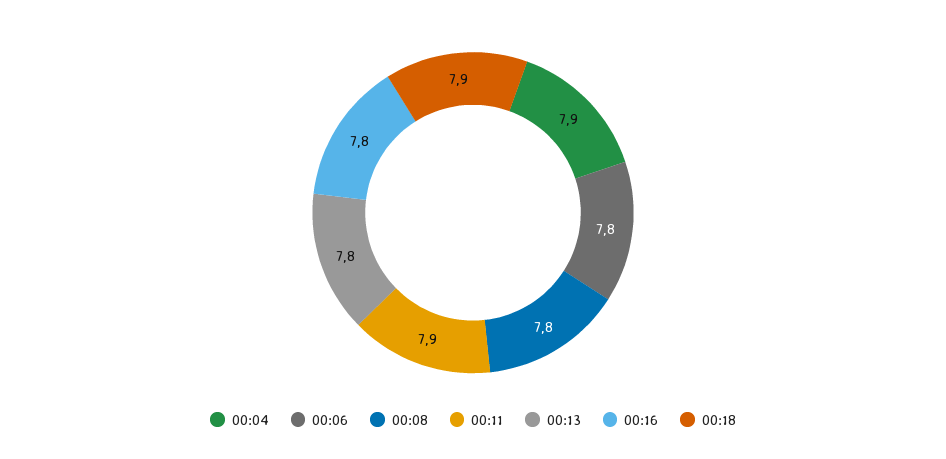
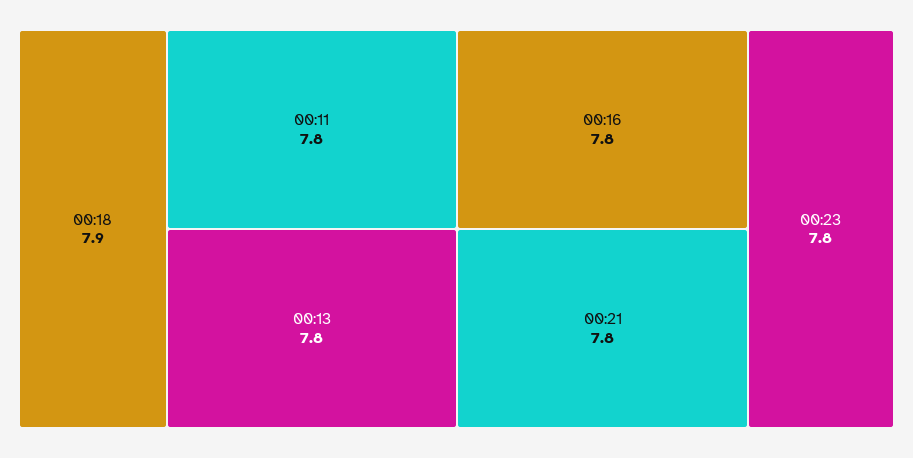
00:04: 7.9 -> none
00:06: 7.8 -> none
00:08: 7.8 -> none
00:11: 7.9 -> 7.8
00:21: none -> 7.8
00:23: none -> 7.8

